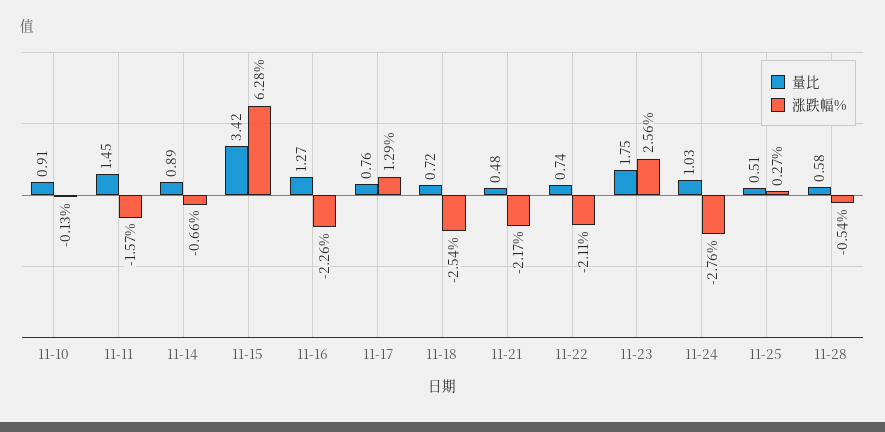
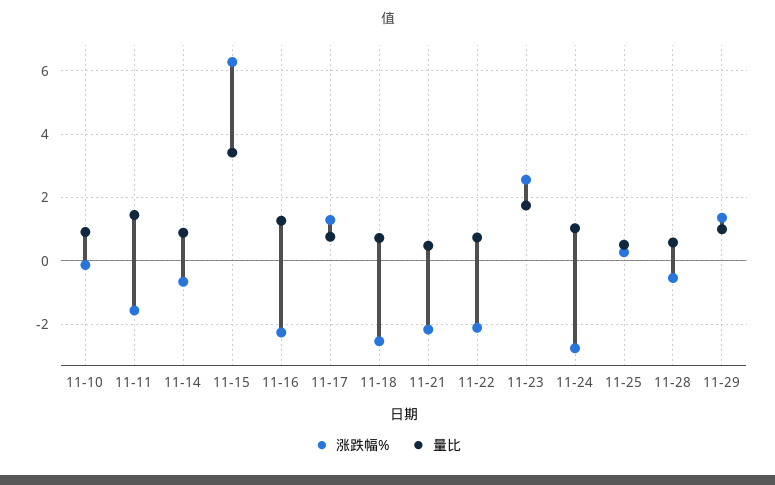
涨跌幅%, 11-29: none -> 1.4
量比, 11-29: none -> 1

